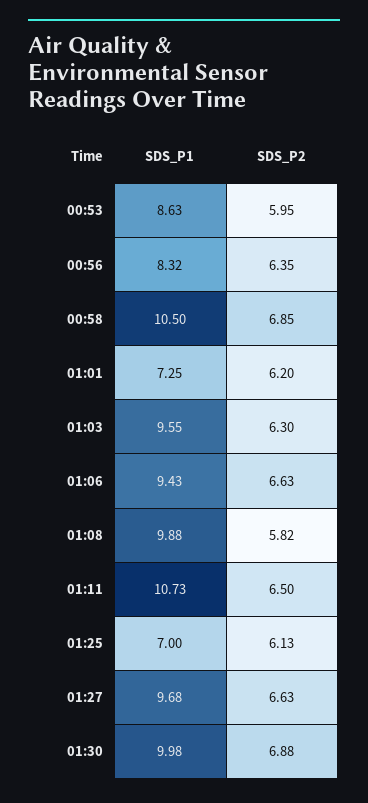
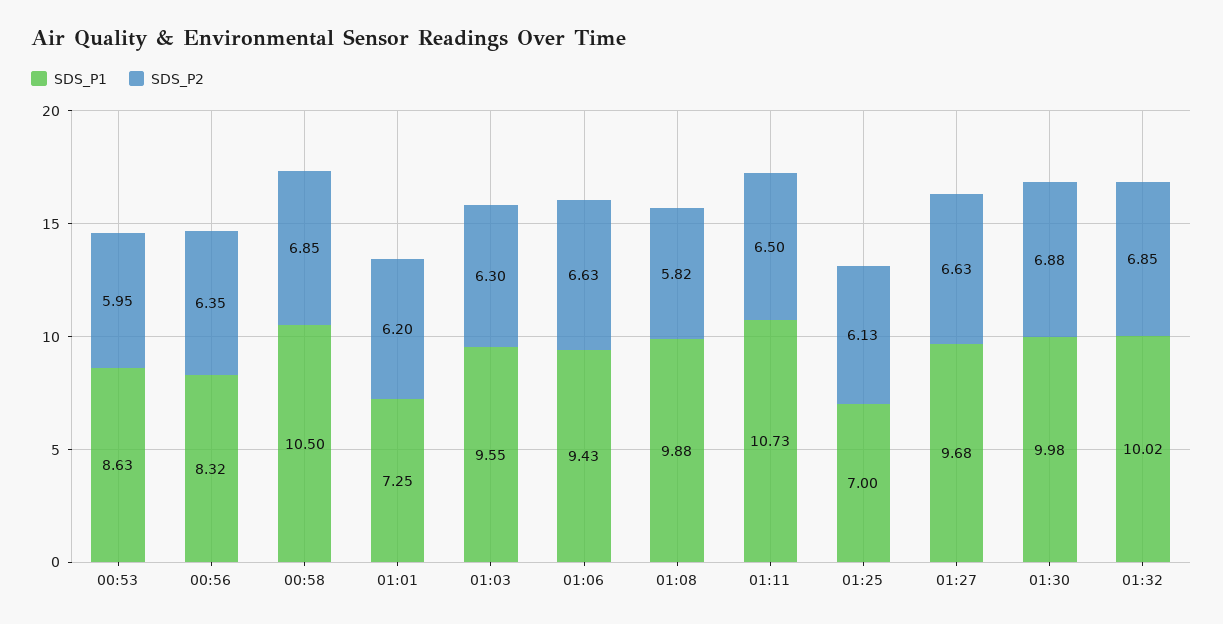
SDS_P1, 01:32: none -> 10.02
SDS_P2, 01:32: none -> 6.85

